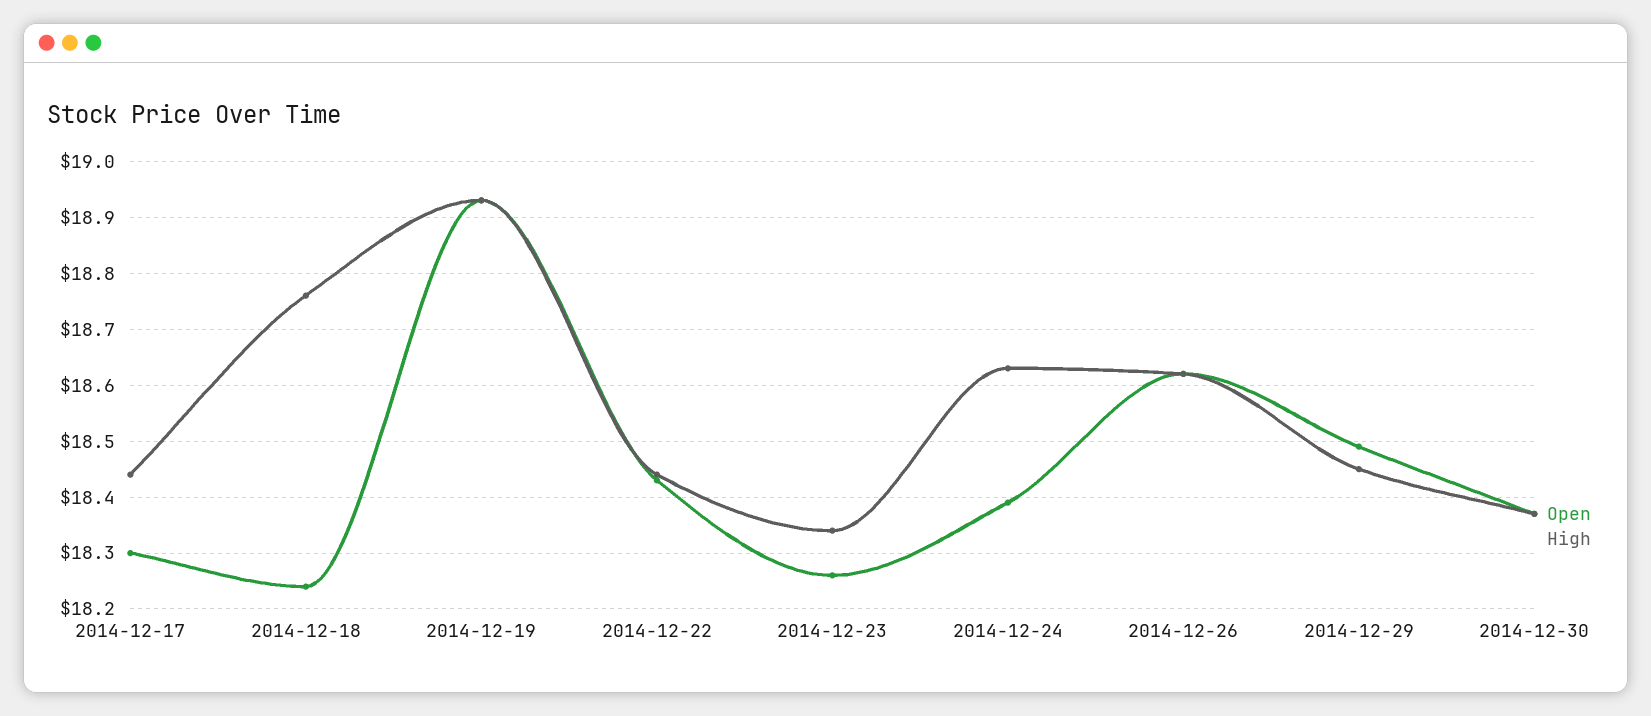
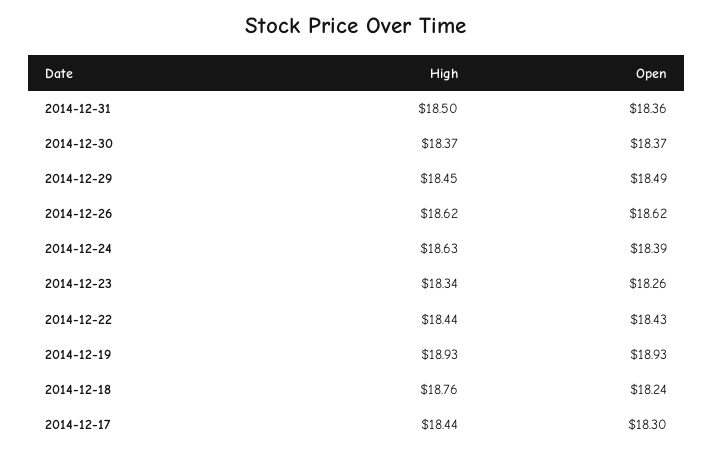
High, 2014-12-31: none -> 18.5
Open, 2014-12-31: none -> 18.36

